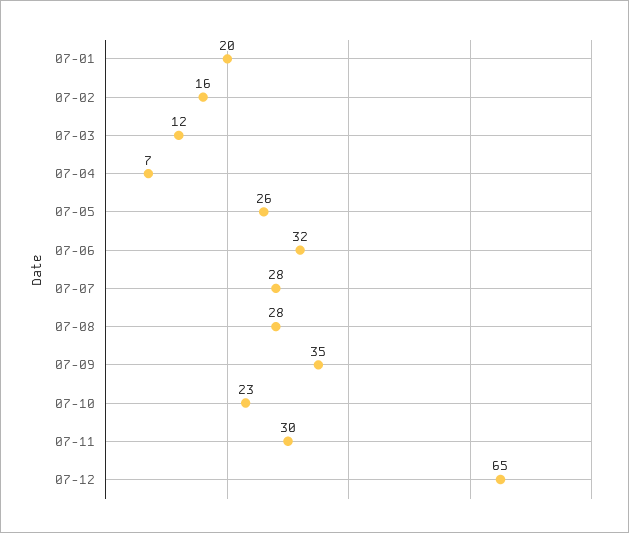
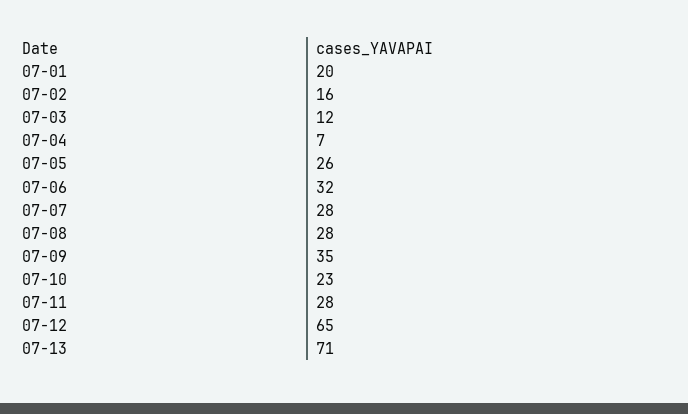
07-11: 30 -> 28
07-13: none -> 71

